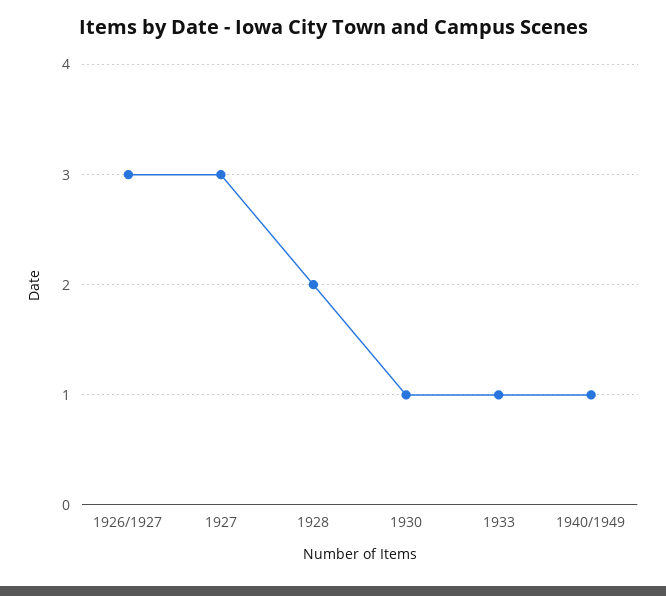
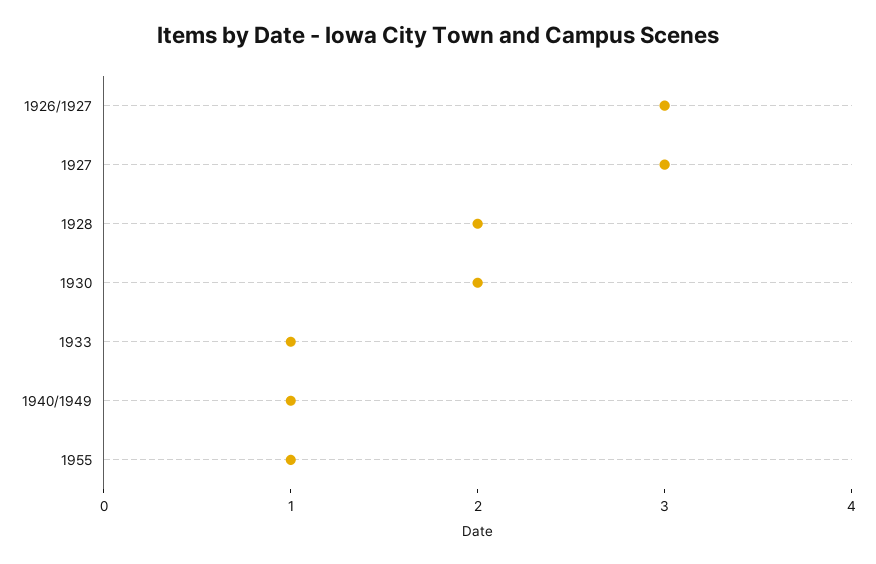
1930: 1 -> 2
1955: none -> 1

